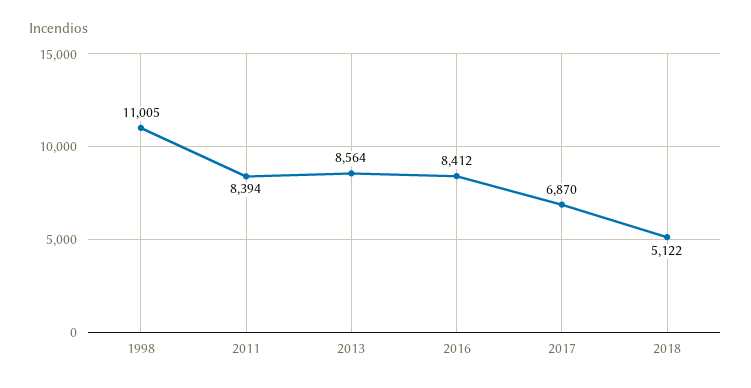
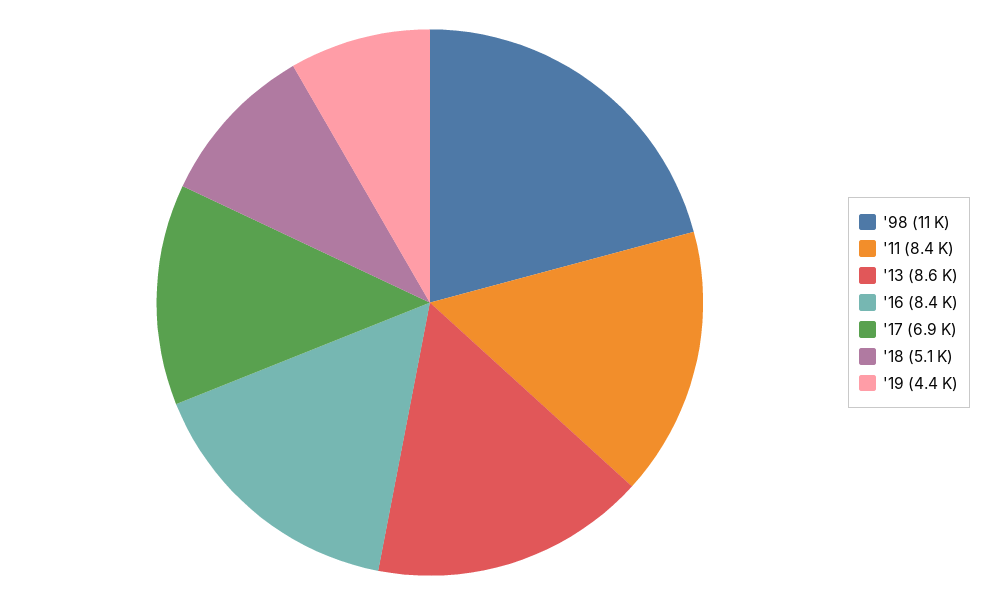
'19: none -> 4400

